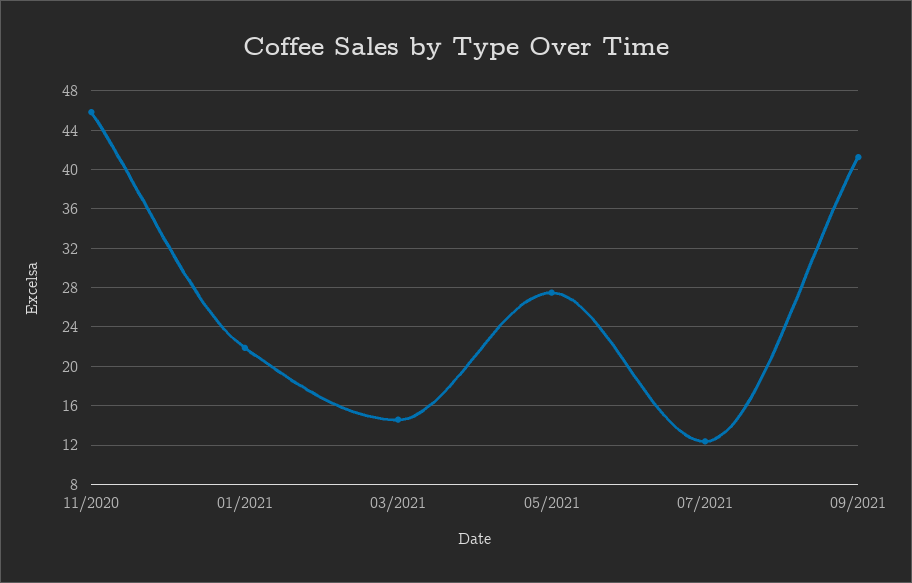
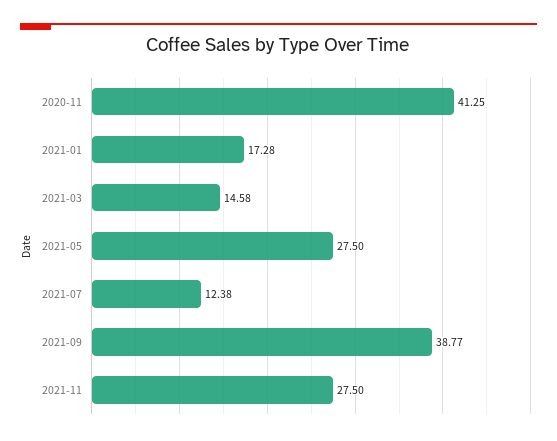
11/2020: 46 -> 41.25
01/2021: 22 -> 17.28
09/2021: 41 -> 38.77
2021-11: none -> 27.5

